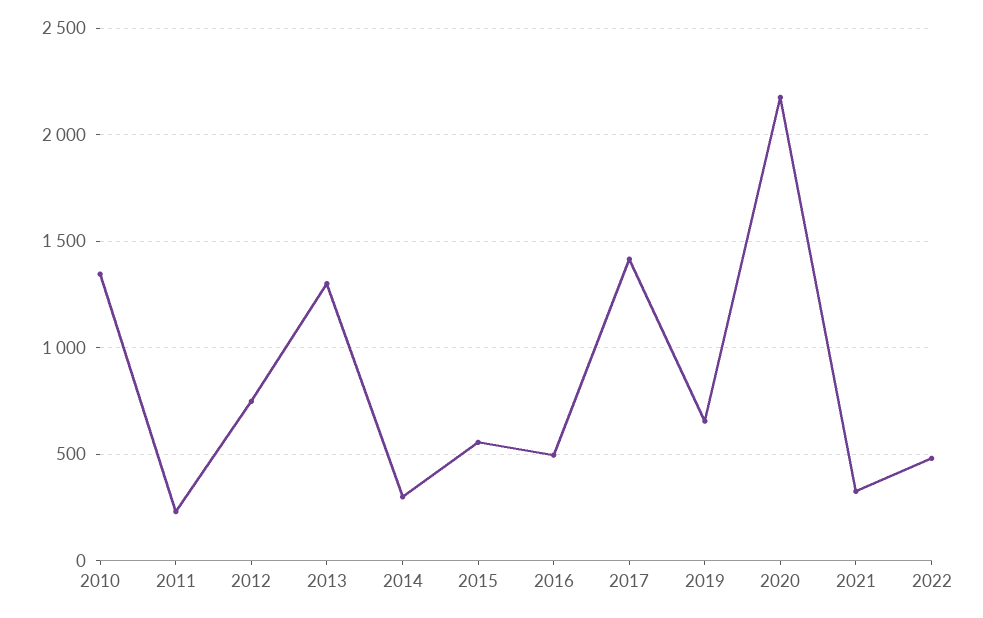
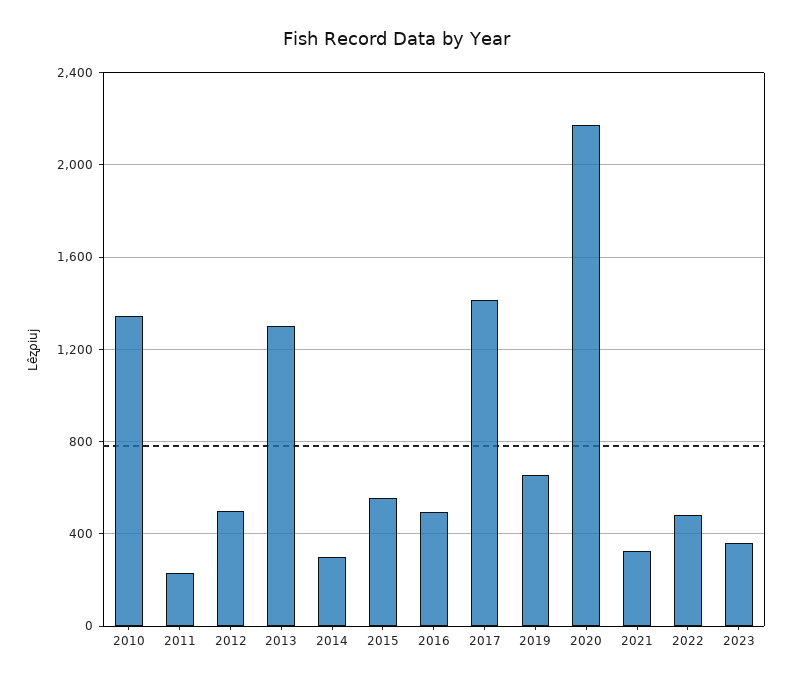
2012: 750 -> 500
2023: none -> 350

